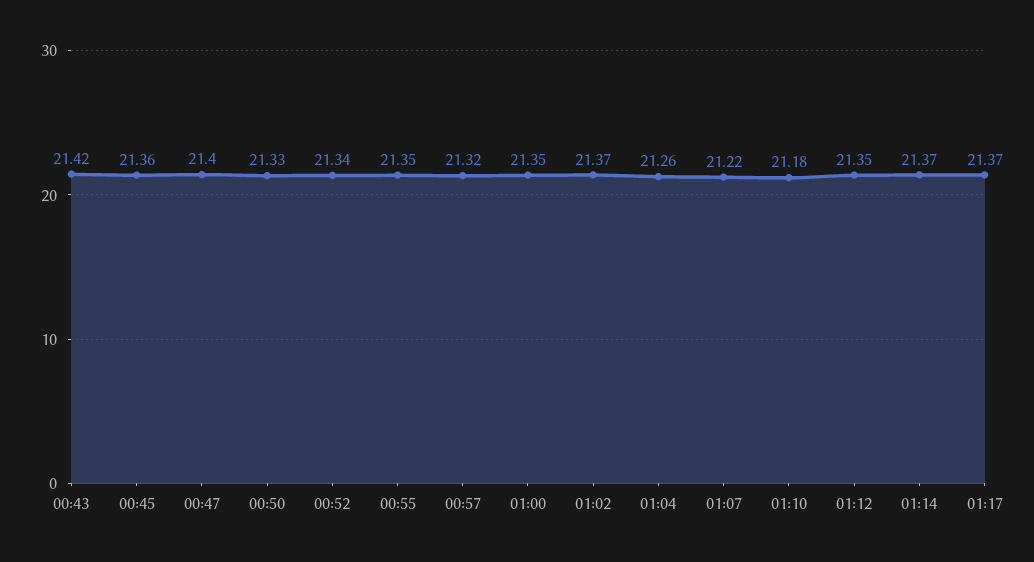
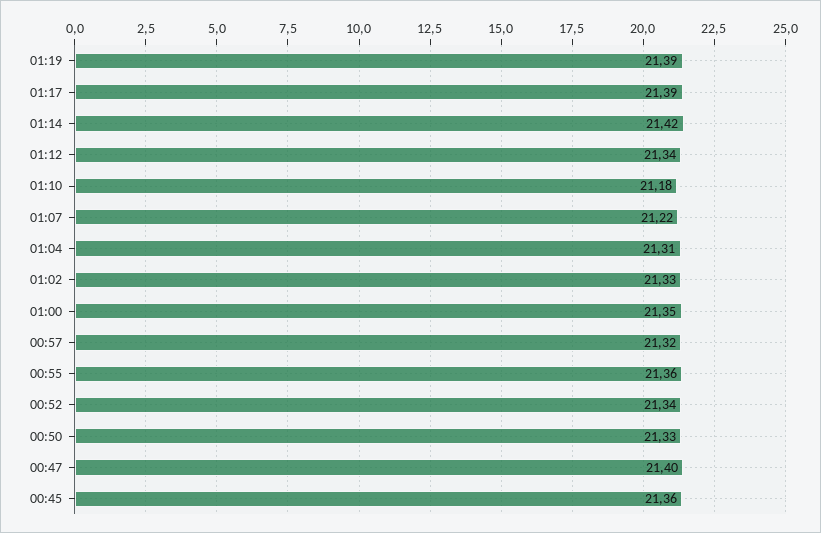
00:43: 21.42 -> none
00:55: 21.35 -> 21.36
01:02: 21.37 -> 21.33
01:04: 21.26 -> 21.31
01:12: 21.35 -> 21.34
01:14: 21.37 -> 21.42
01:17: 21.37 -> 21.39
01:19: none -> 21.39

